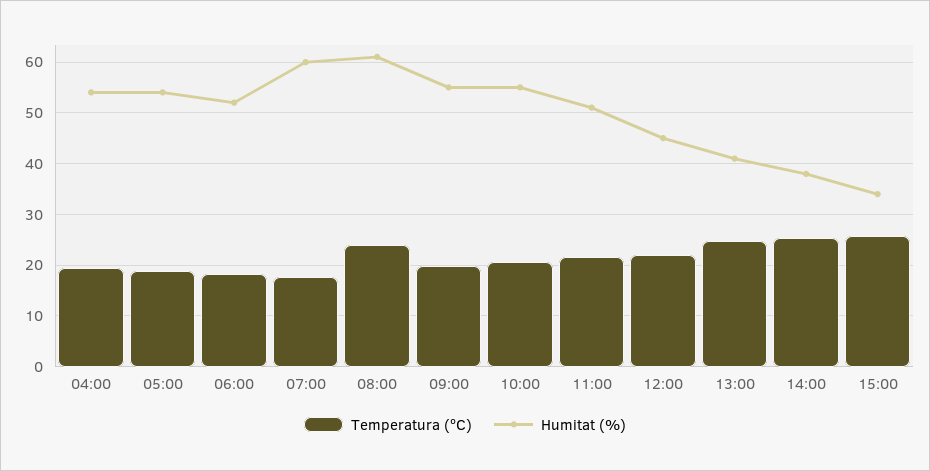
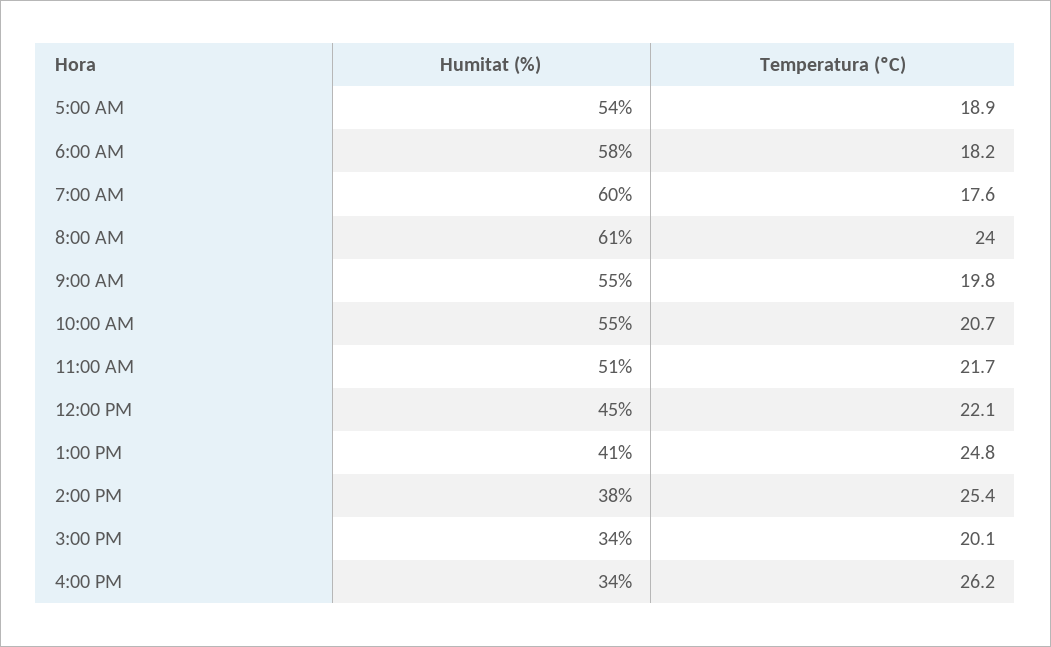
Temperatura (ºC), 04:00: 20 -> none
Humitat (%), 04:00: 54 -> none
Humitat (%), 06:00: 52 -> 58
Temperatura (ºC), 15:00: 26 -> 20.1
Humitat (%), 4:00 PM: none -> 34
Temperatura (ºC), 4:00 PM: none -> 26.2

